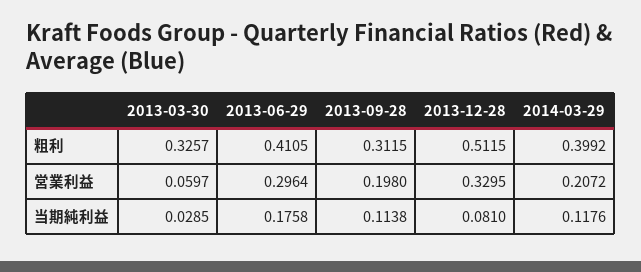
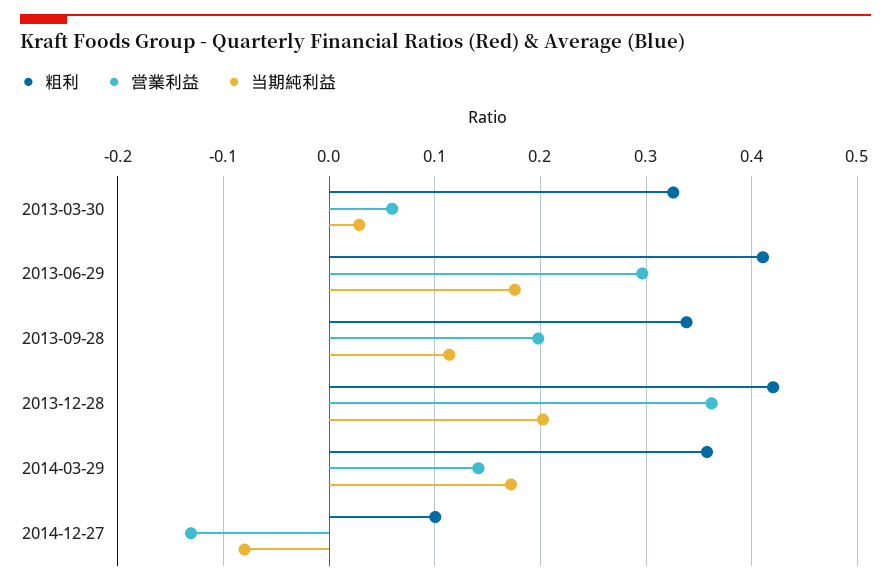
粗利, 2013-09-28: 0.3115 -> 0.34
粗利, 2013-12-28: 0.5115 -> 0.42
粗利, 2014-03-29: 0.3992 -> 0.36
営業利益, 2013-12-28: 0.3295 -> 0.36
営業利益, 2014-03-29: 0.2072 -> 0.14
当期純利益, 2013-12-28: 0.081 -> 0.2
当期純利益, 2014-03-29: 0.1176 -> 0.17
粗利, 2014-12-27: none -> 0.1
営業利益, 2014-12-27: none -> -0.13
当期純利益, 2014-12-27: none -> -0.08

